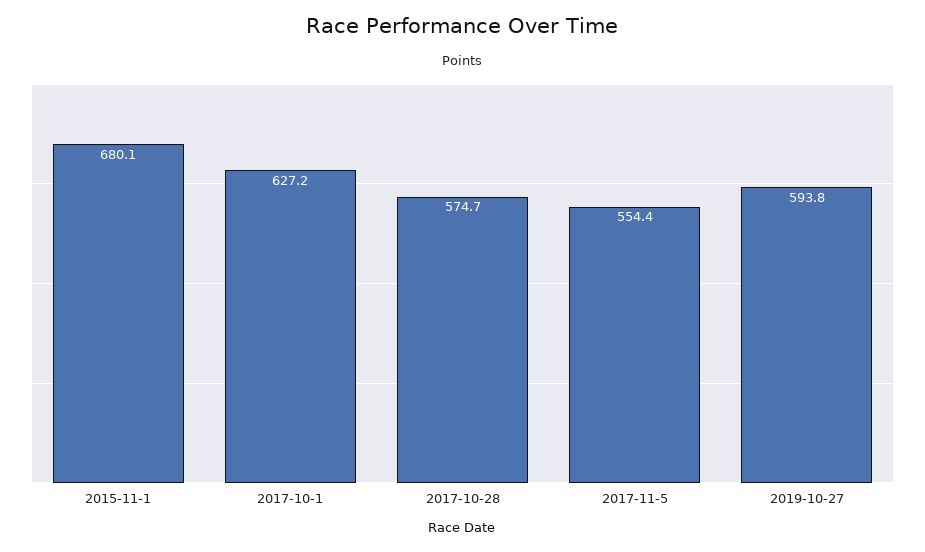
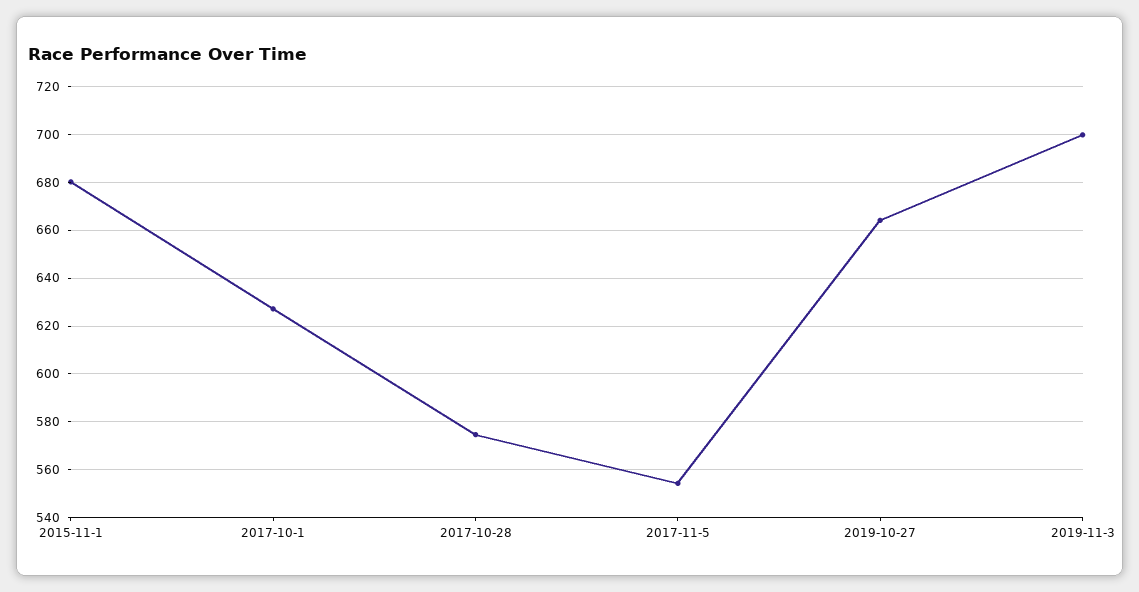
2019-10-27: 593.8 -> 665
2019-11-3: none -> 700

